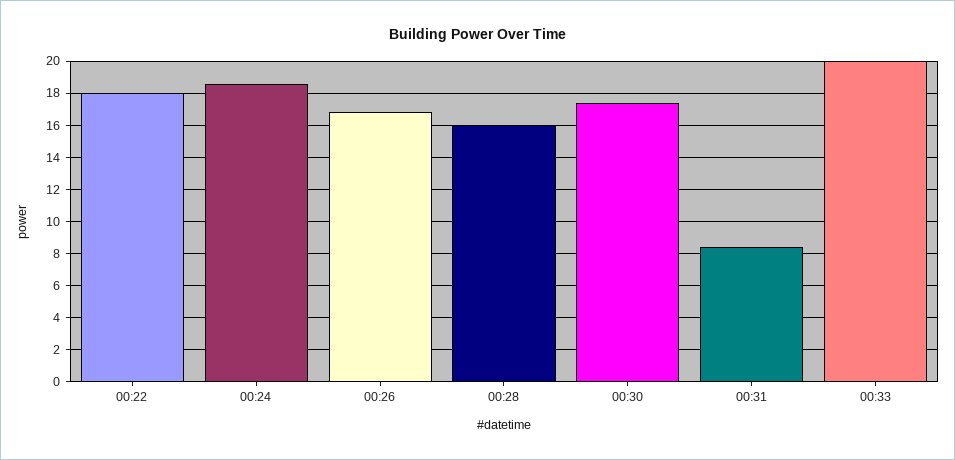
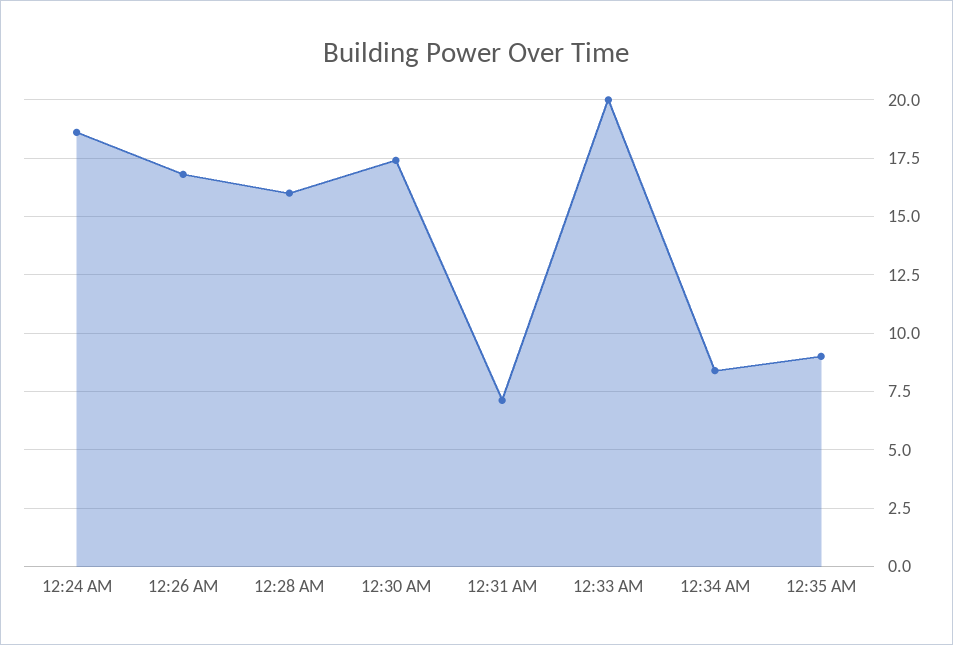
00:22: 18 -> none
00:31: 8.5 -> 7
12:34 AM: none -> 8.5
12:35 AM: none -> 9

